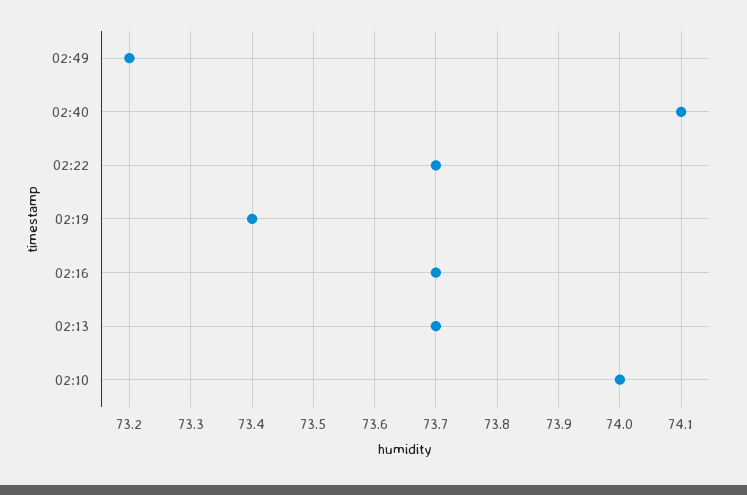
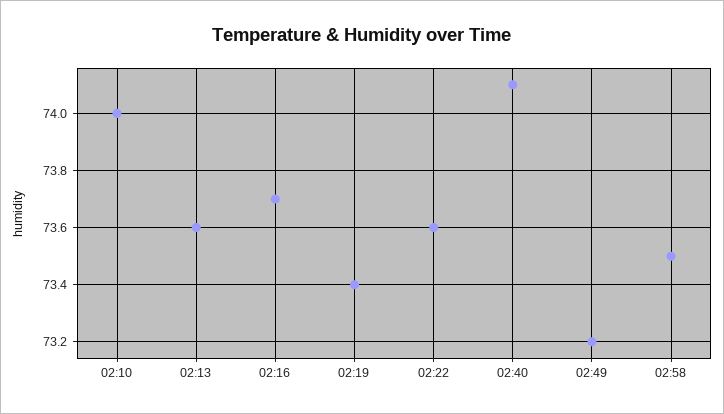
02:22: 73.7 -> 73.6
02:13: 73.7 -> 73.6
02:58: none -> 73.5

